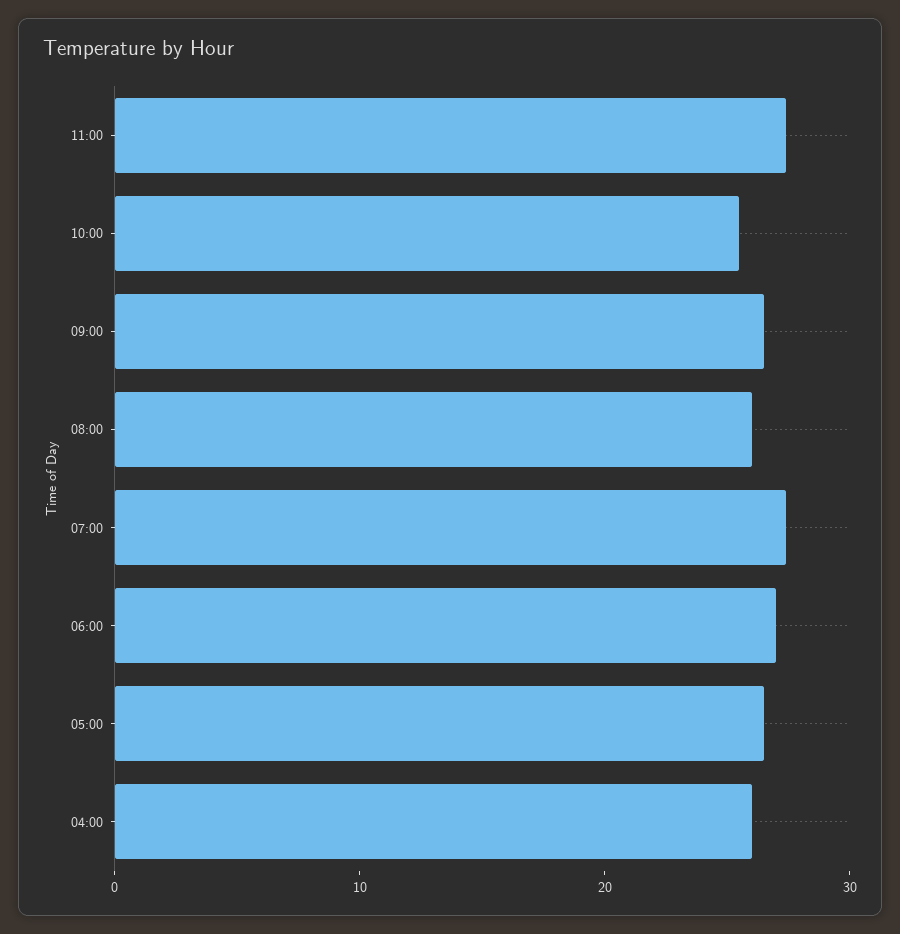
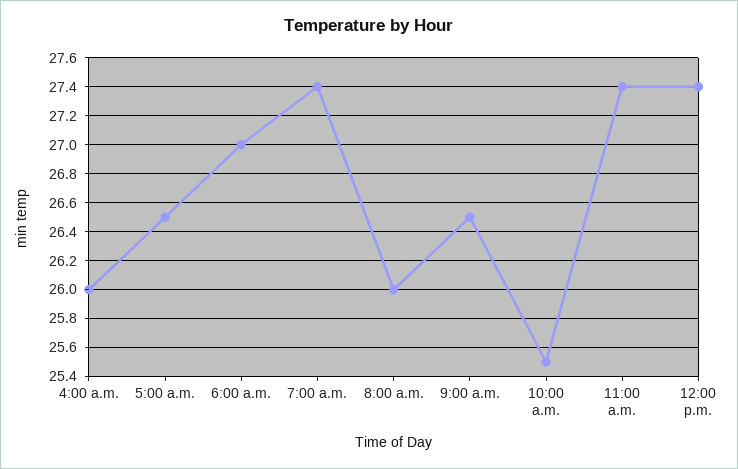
12:00 p.m.: none -> 27.4

